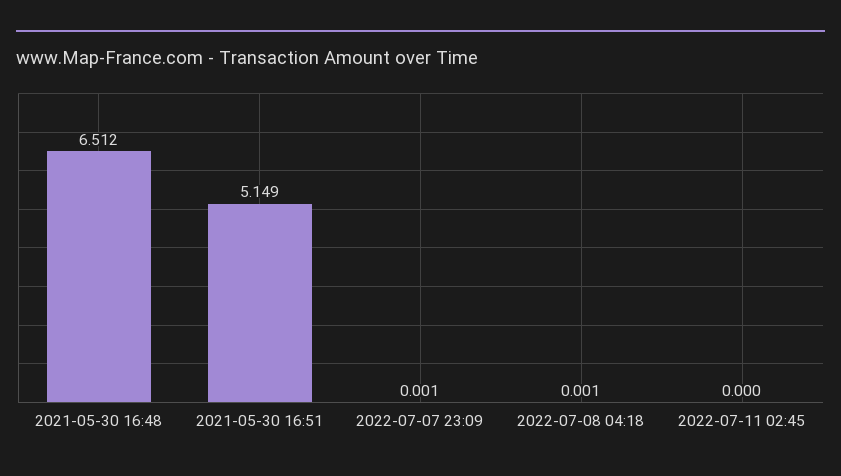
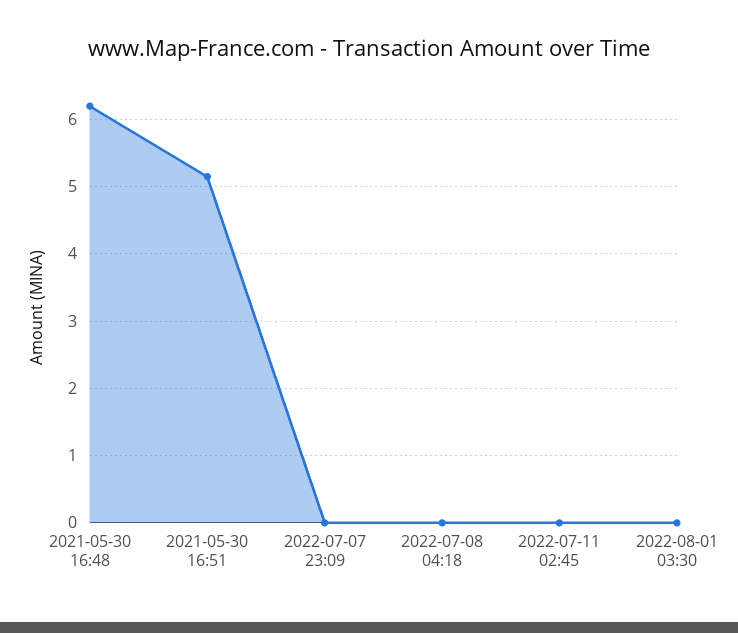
2021-05-30 16:48: 6.512 -> 6.2
2022-08-01 03:30: none -> 0

